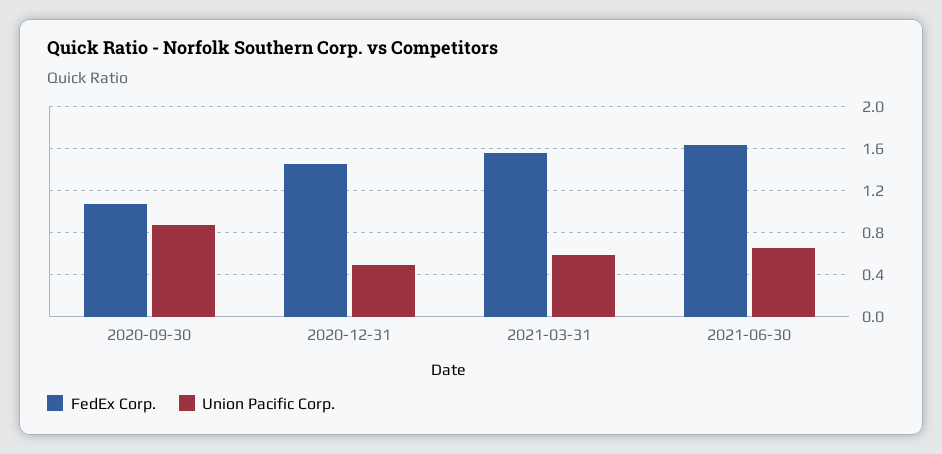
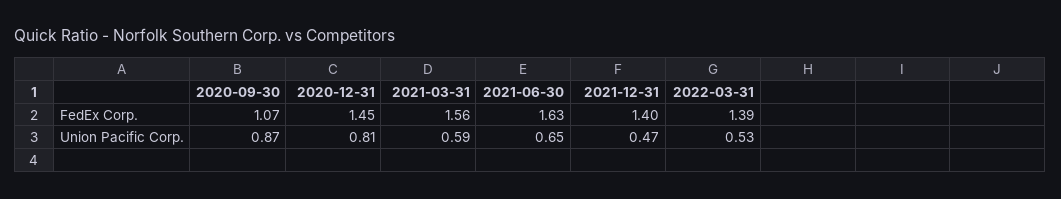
Union Pacific Corp., 2020-12-31: 0.5 -> 0.81
FedEx Corp., 2021-12-31: none -> 1.4
FedEx Corp., 2022-03-31: none -> 1.39
Union Pacific Corp., 2021-12-31: none -> 0.47
Union Pacific Corp., 2022-03-31: none -> 0.53

